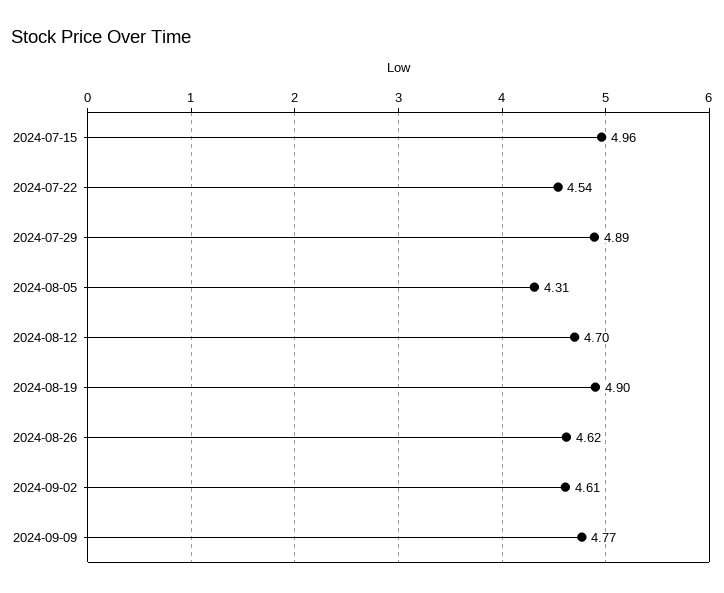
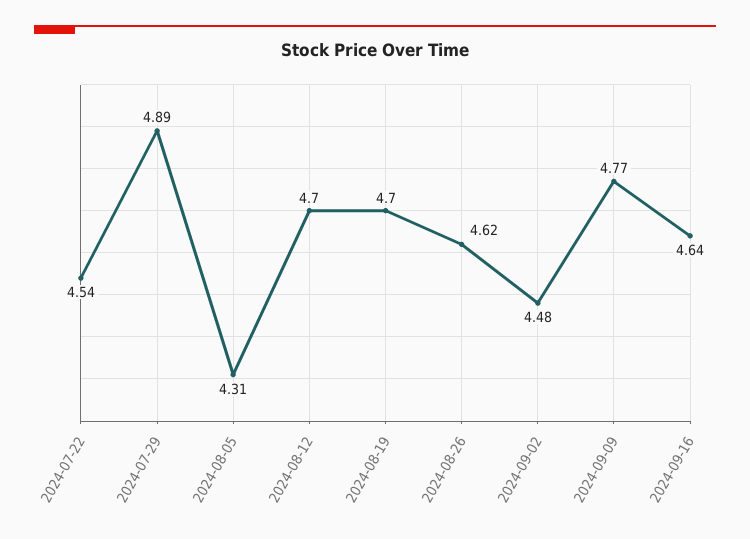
2024-07-15: 4.96 -> none
2024-08-19: 4.9 -> 4.7
2024-09-02: 4.61 -> 4.48
2024-09-16: none -> 4.64

